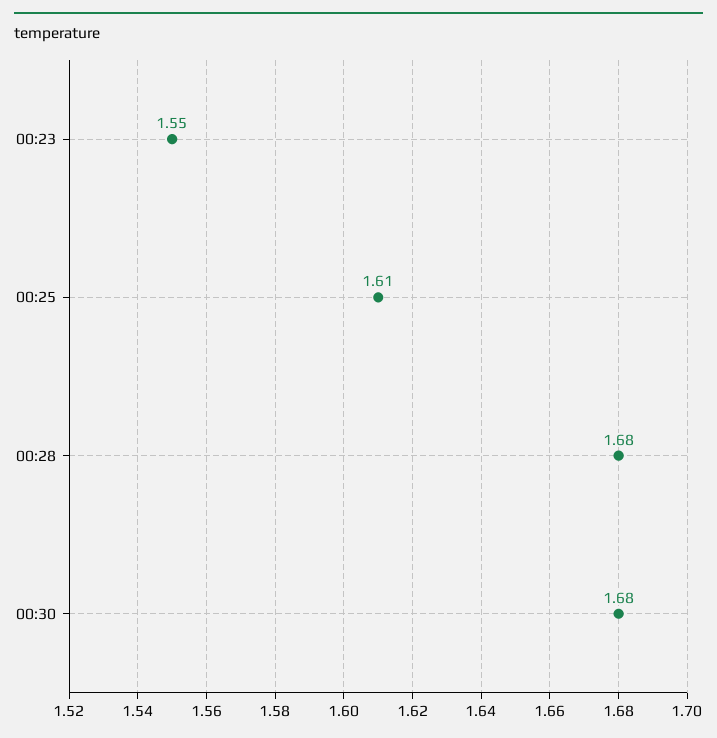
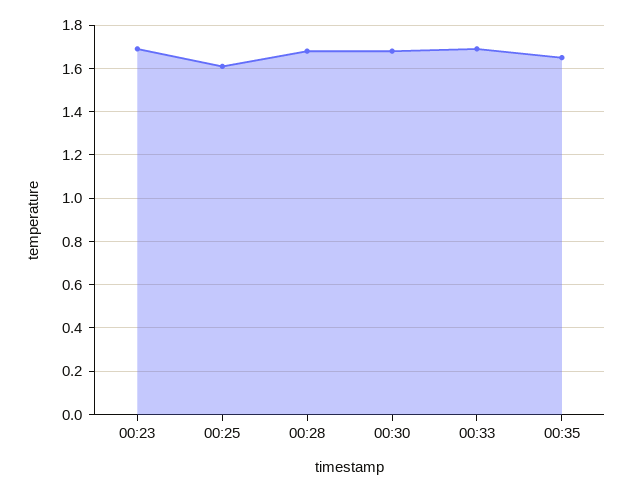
00:23: 1.55 -> 1.7
00:33: none -> 1.7
00:35: none -> 1.65

